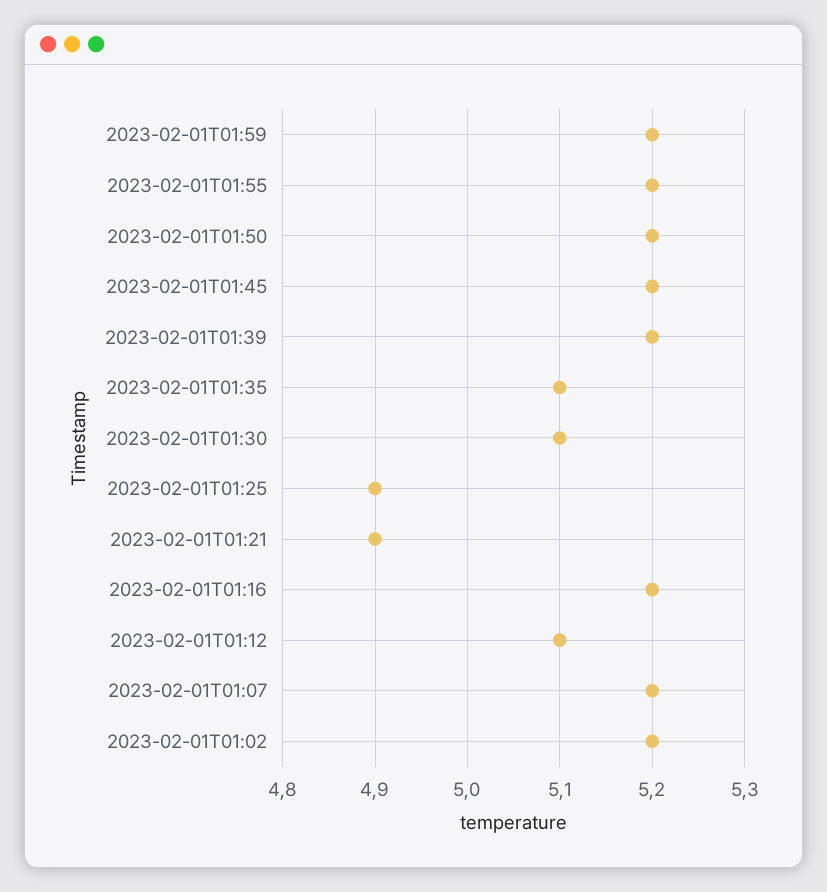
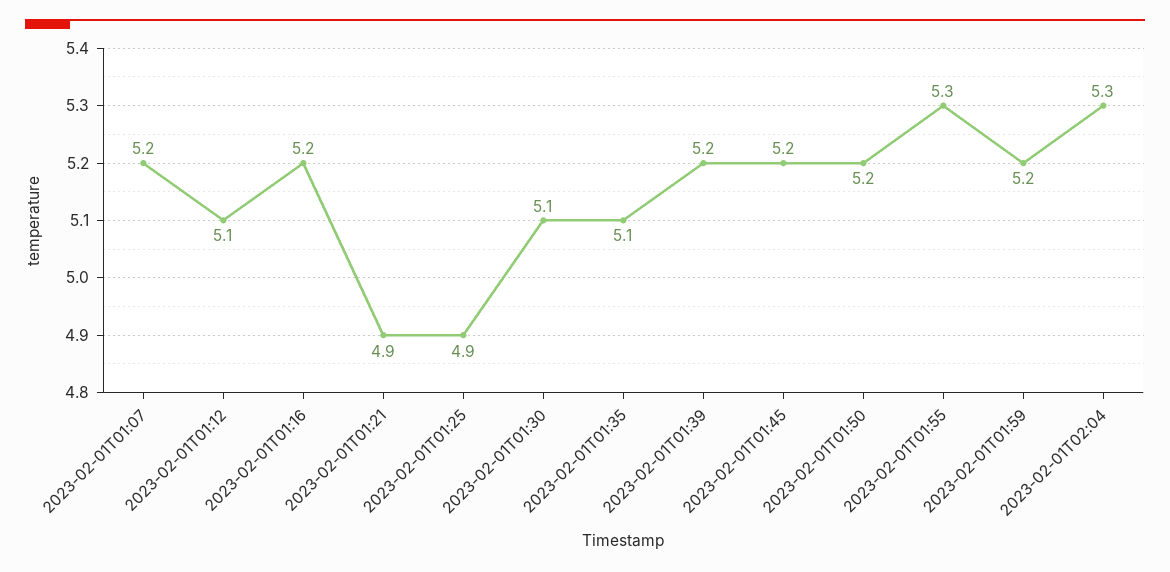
2023-02-01T01:55: 5.2 -> 5.3
2023-02-01T01:02: 5.2 -> none
2023-02-01T02:04: none -> 5.3

